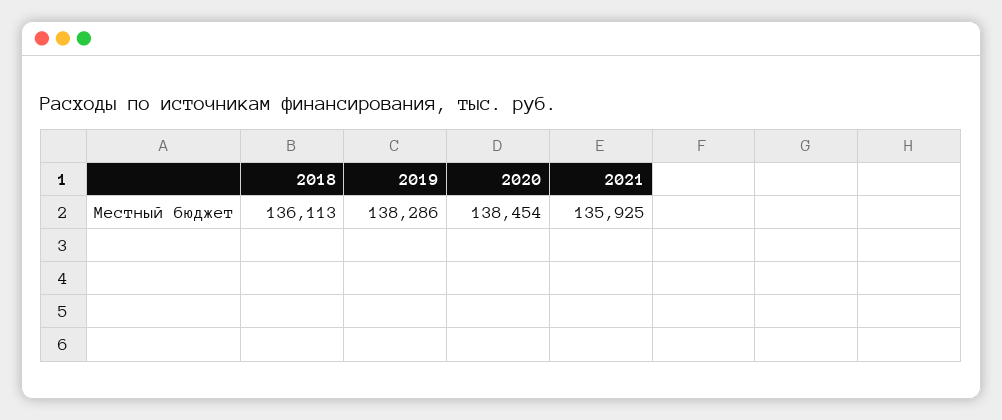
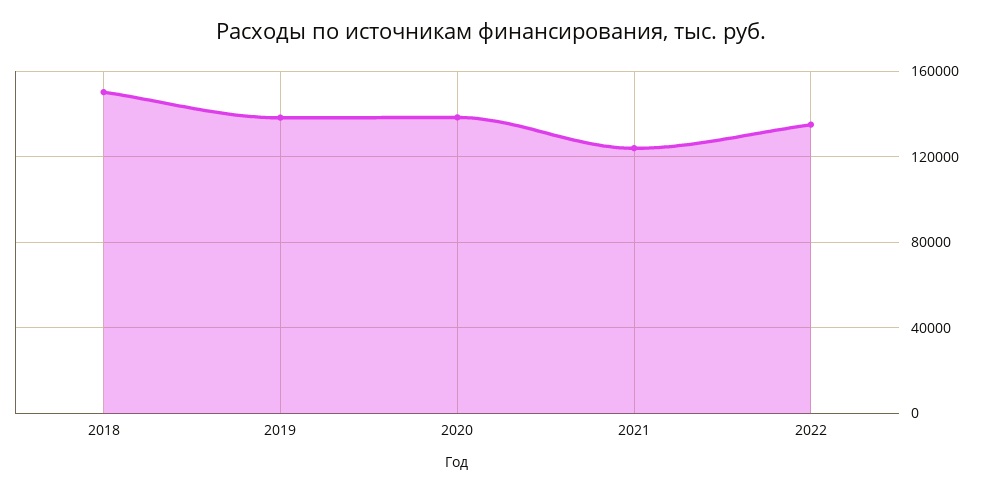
2018: 136113 -> 150000
2021: 135925 -> 125000
2022: none -> 135000

